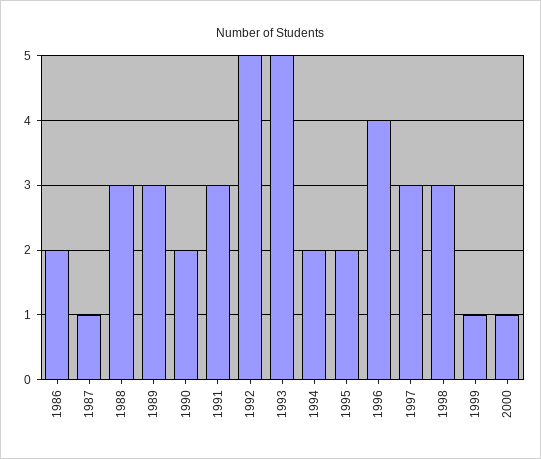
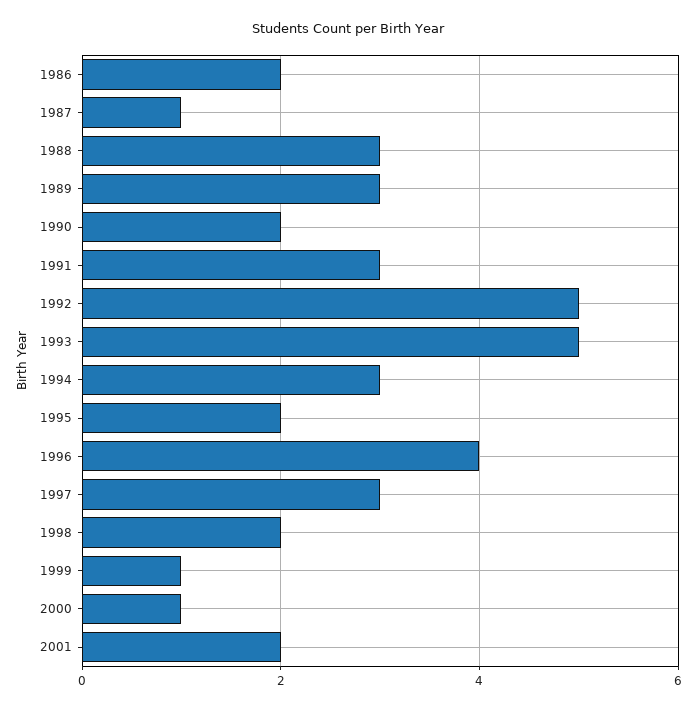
1994: 2 -> 3
1998: 3 -> 2
2001: none -> 2

